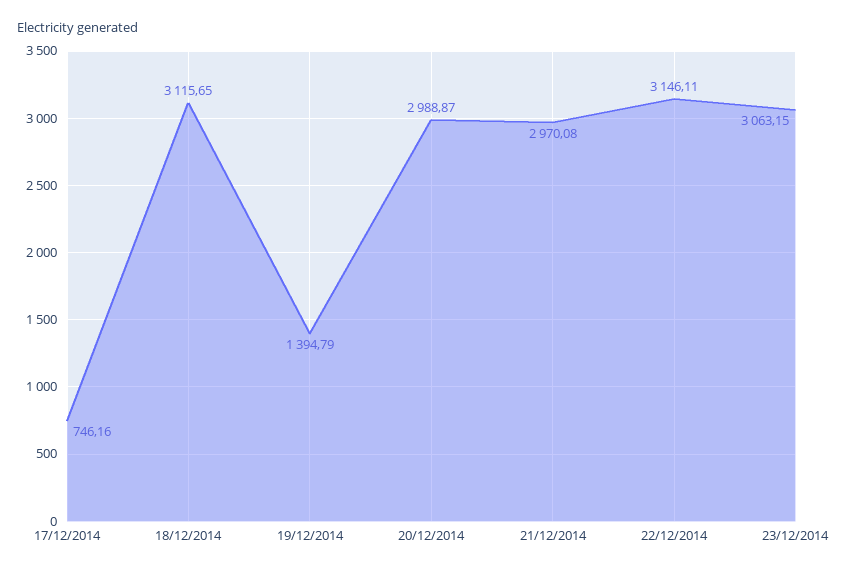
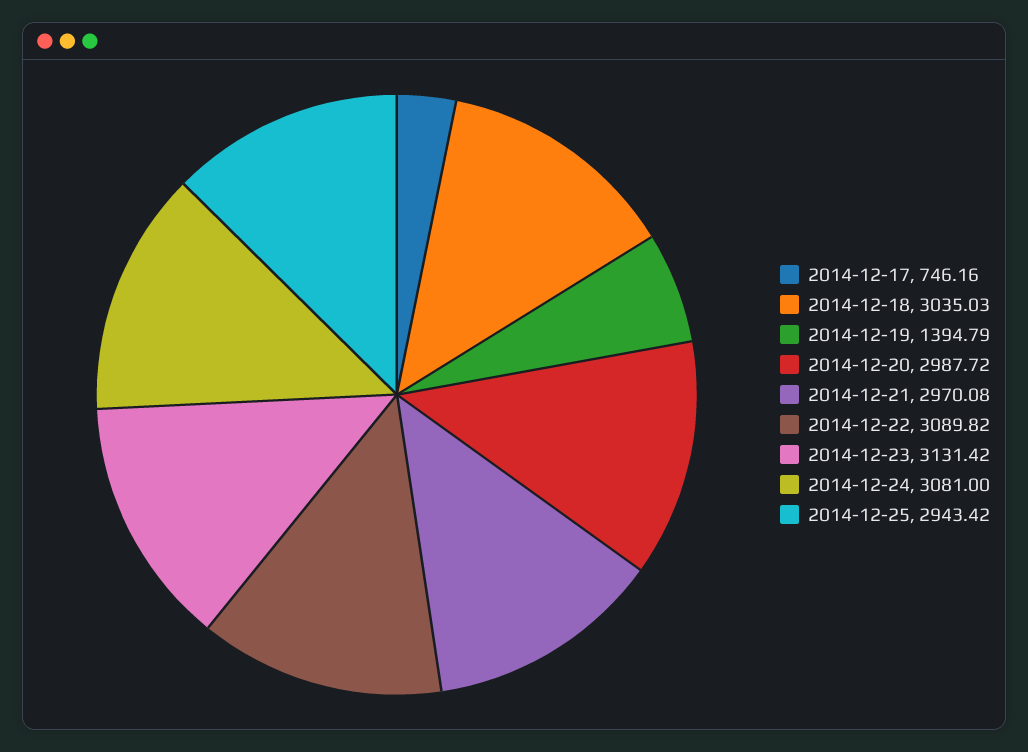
18/12/2014: 3115.65 -> 3035.03
20/12/2014: 2988.87 -> 2987.72
22/12/2014: 3146.11 -> 3089.82
23/12/2014: 3063.15 -> 3131.42
2014-12-24: none -> 3081
2014-12-25: none -> 2943.42

